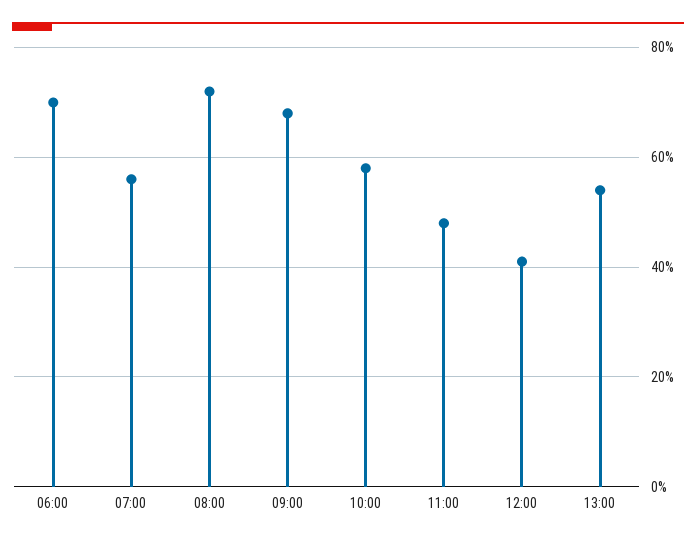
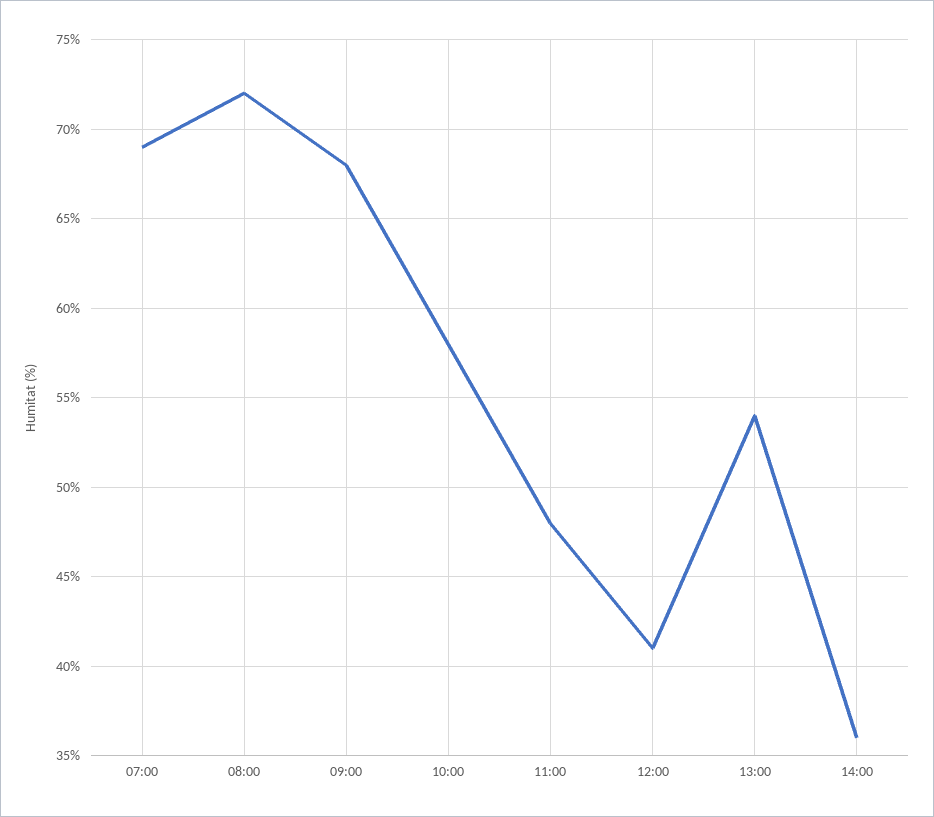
06:00: 70 -> none
07:00: 55 -> 69
14:00: none -> 36

